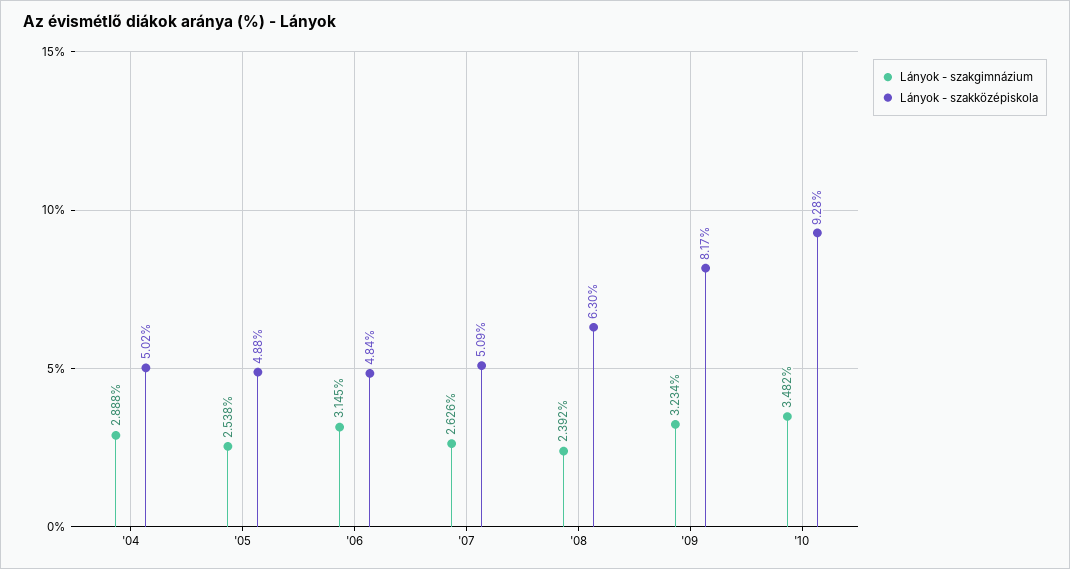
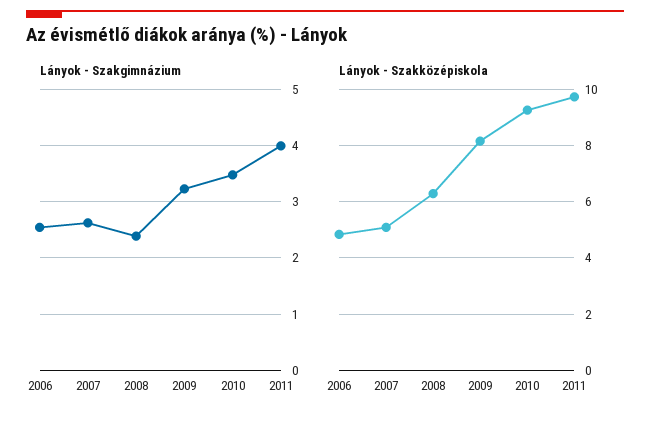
Lányok - szakgimnázium, '04: 2.888 -> none
Lányok - szakközépiskola, '04: 5.02 -> none
Lányok - szakgimnázium, '05: 2.538 -> none
Lányok - szakközépiskola, '05: 4.88 -> none
Lányok - szakgimnázium, '06: 3.145 -> 2.6
Lányok - szakgimnázium, 2011: none -> 4
Lányok - szakközépiskola, 2011: none -> 9.75

